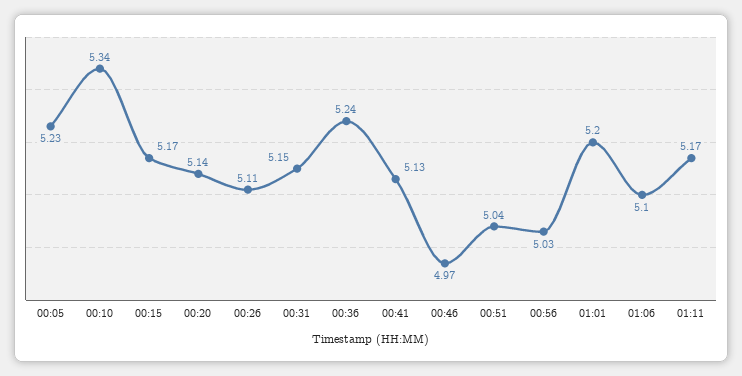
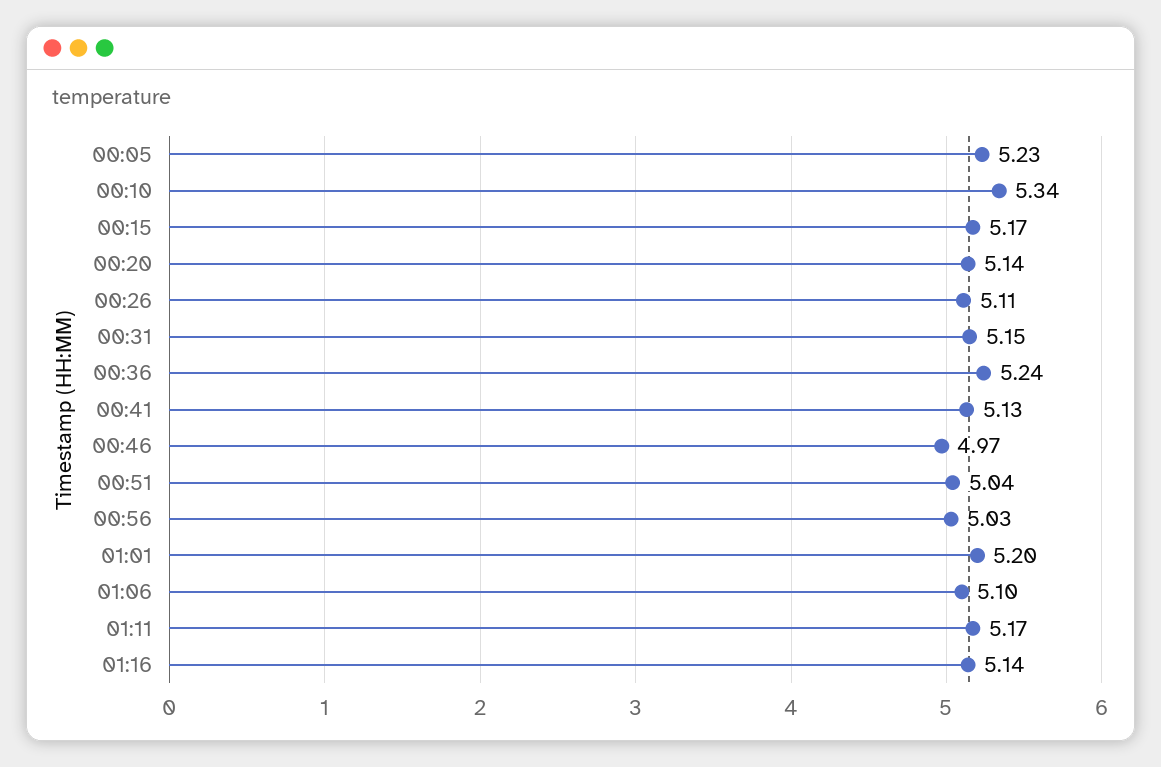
01:16: none -> 5.14

